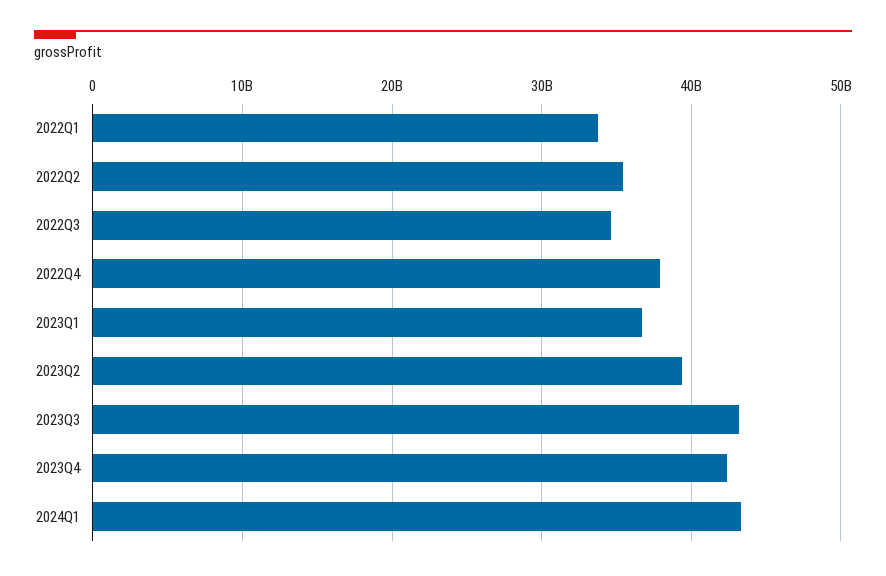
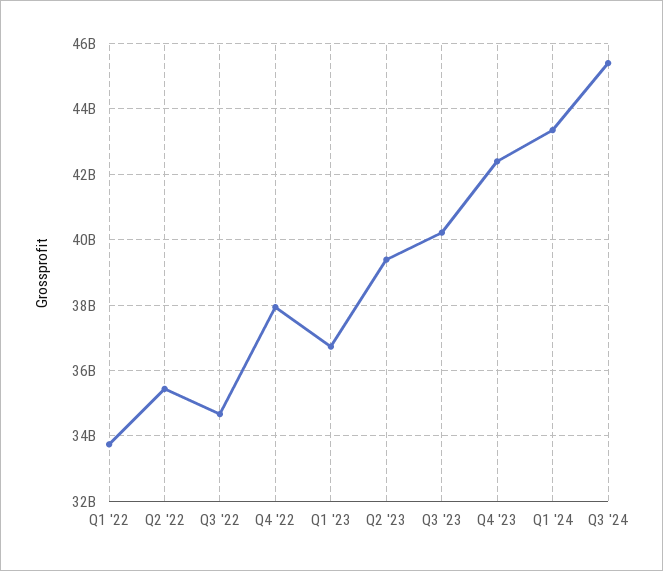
2023Q3: 43000000000 -> 40200000000
Q3 '24: none -> 45400000000

